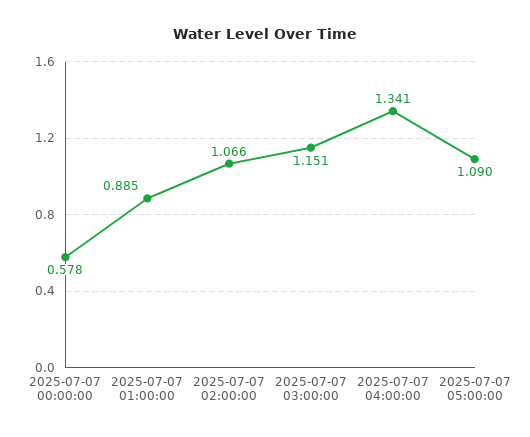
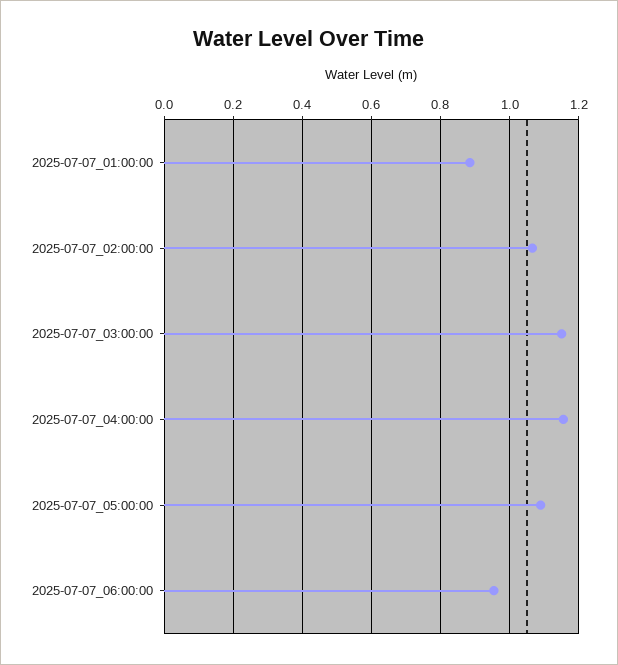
2025-07-07 00:00:00: 0.578 -> none
2025-07-07 04:00:00: 1.341 -> 1.16
2025-07-07_06:00:00: none -> 0.96

